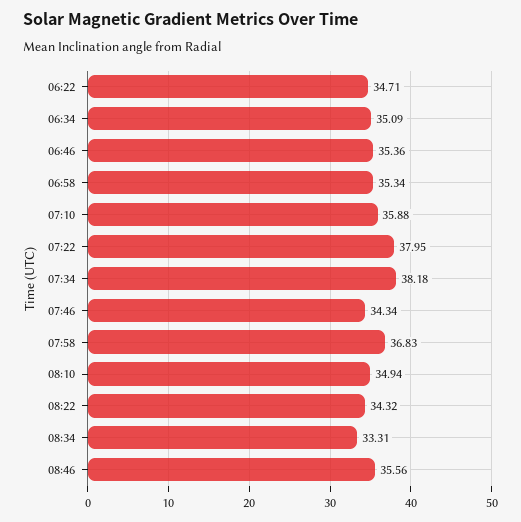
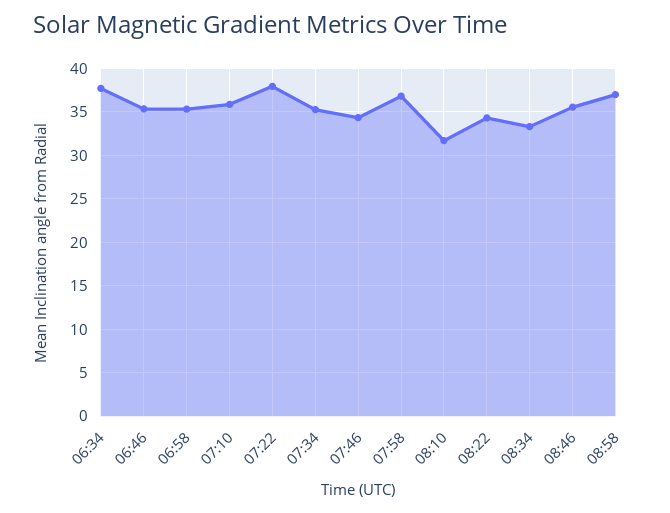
06:22: 34.71 -> none
06:34: 35.09 -> 38
07:34: 38.18 -> 35
08:10: 34.94 -> 32
08:58: none -> 37

